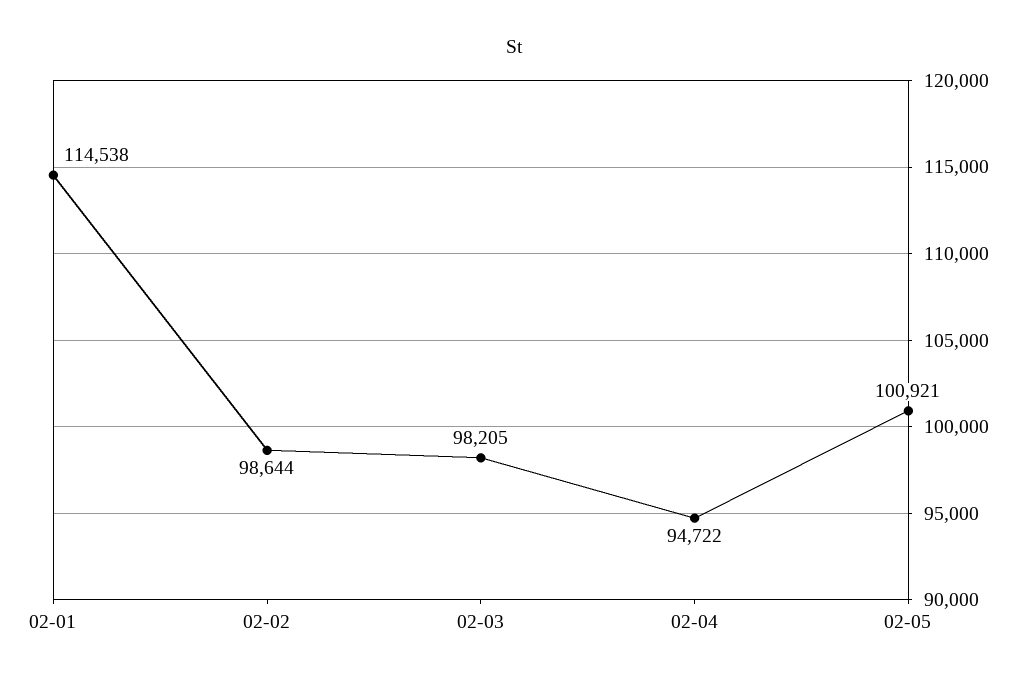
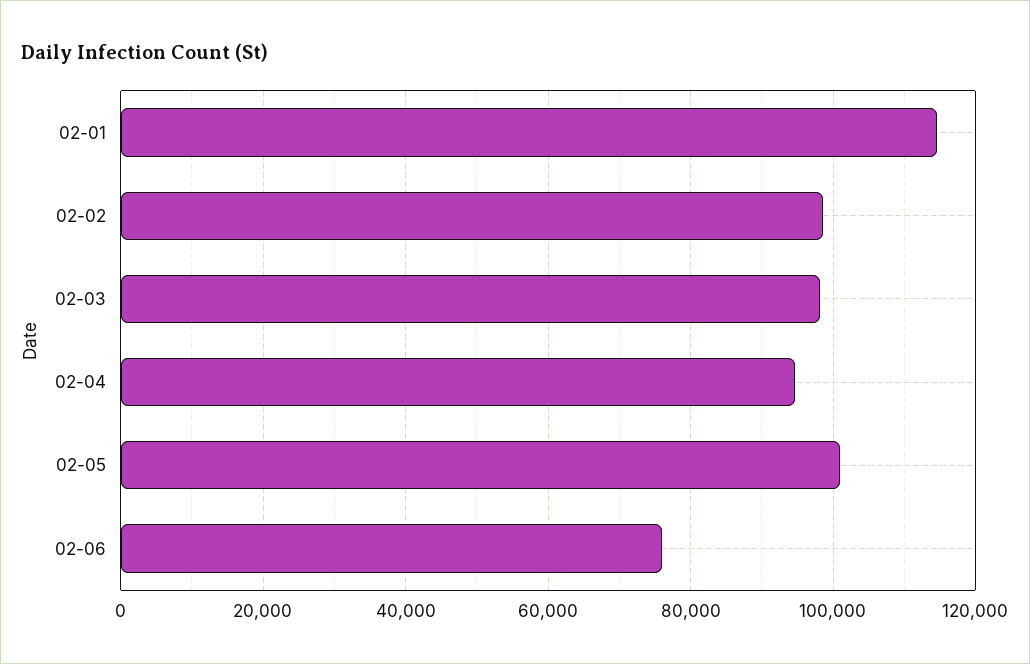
02-06: none -> 76000

